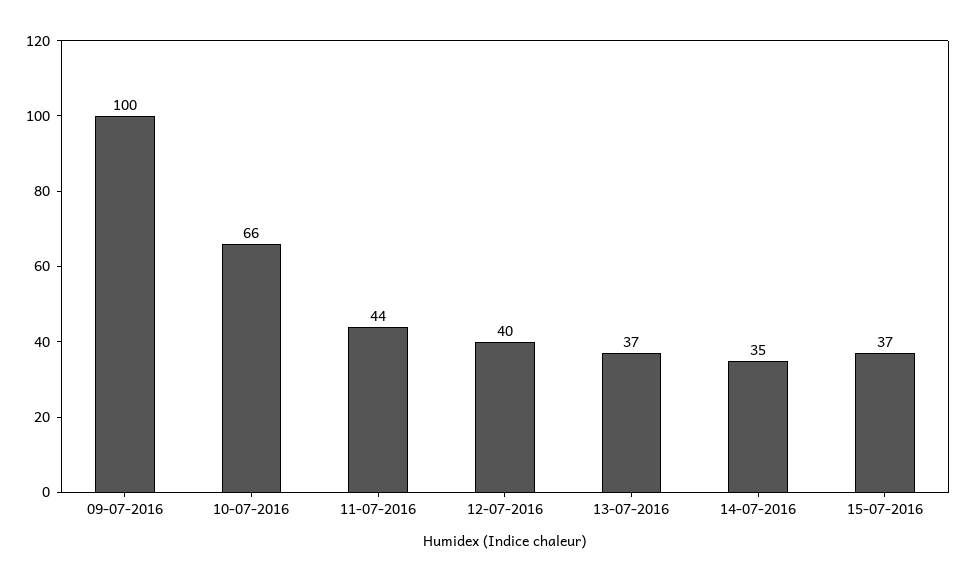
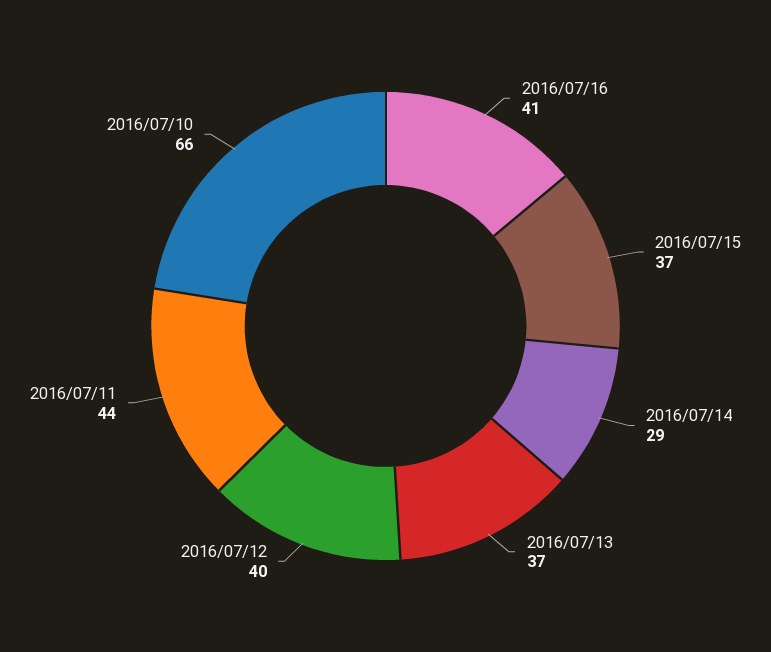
09-07-2016: 100 -> none
14-07-2016: 35 -> 29
2016/07/16: none -> 41

